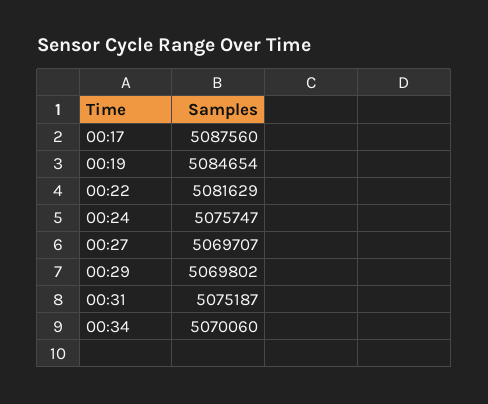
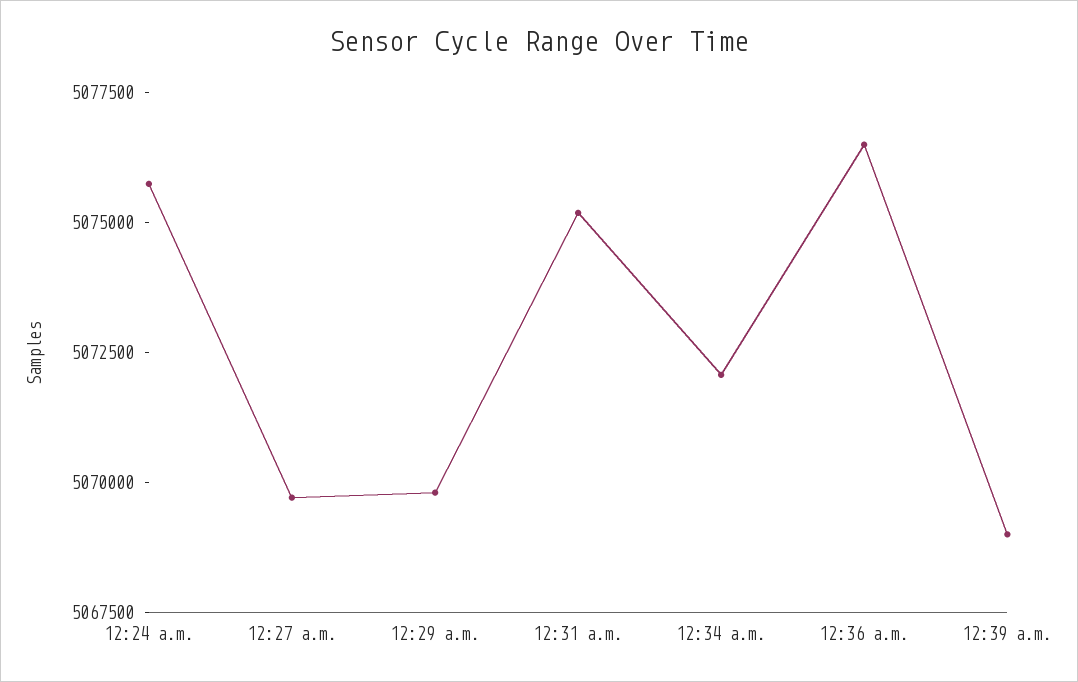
00:17: 5087560 -> none
00:19: 5084654 -> none
00:22: 5081629 -> none
00:34: 5070060 -> 5072000
12:36 a.m.: none -> 5076500
12:39 a.m.: none -> 5069000

